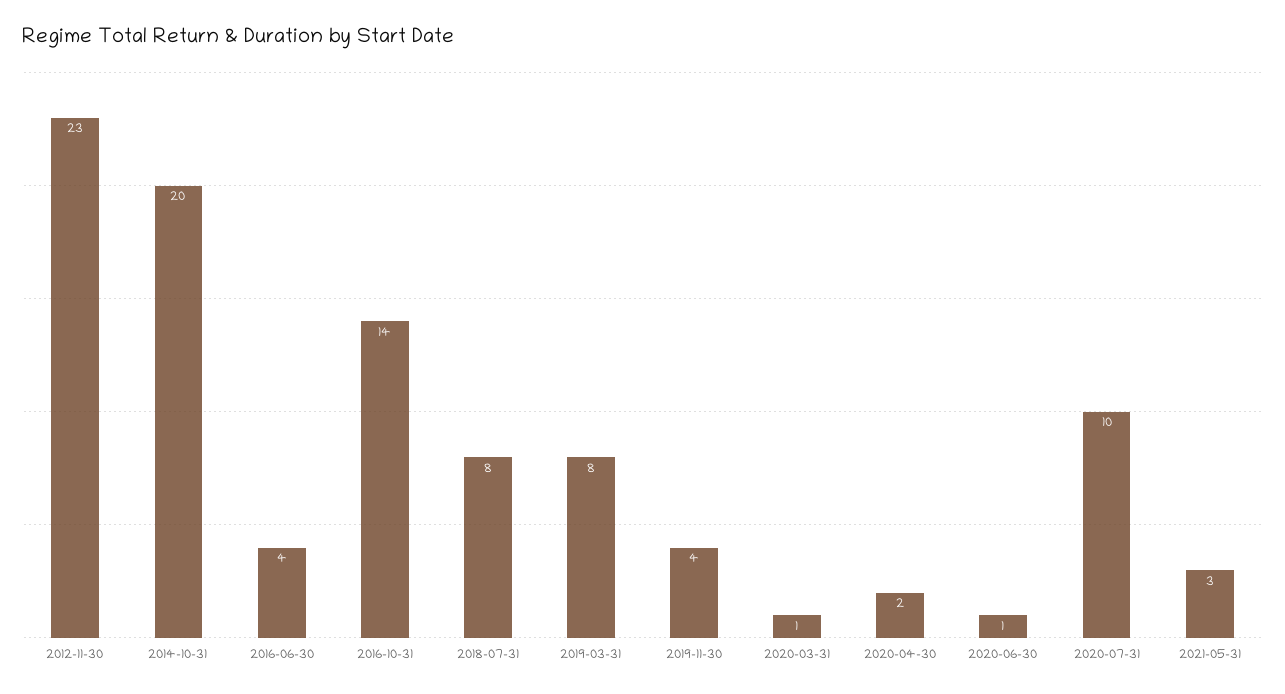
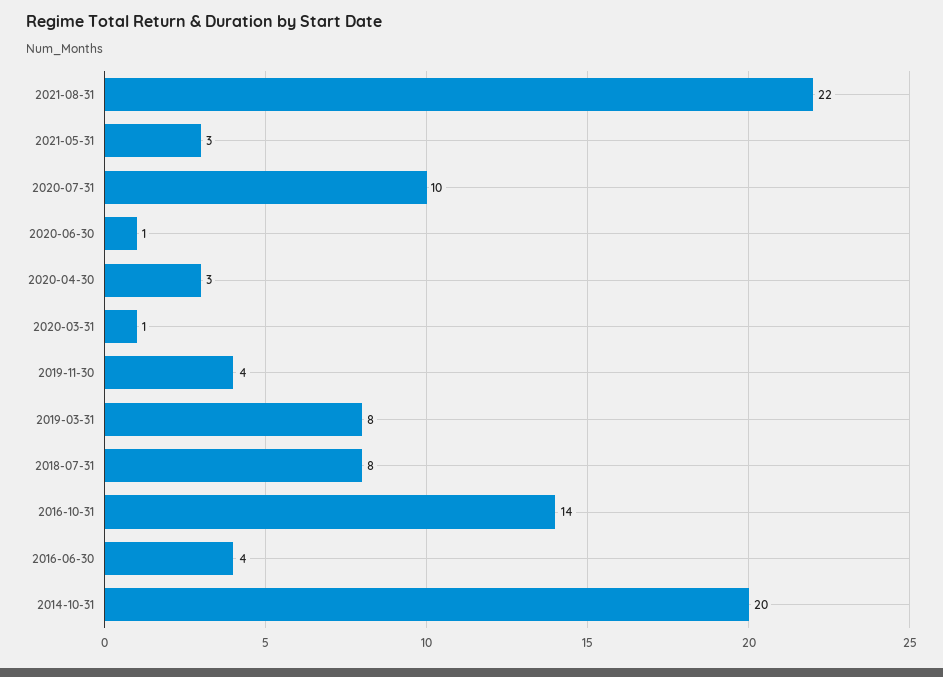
2012-11-30: 23 -> none
2020-04-30: 2 -> 3
2021-08-31: none -> 22

